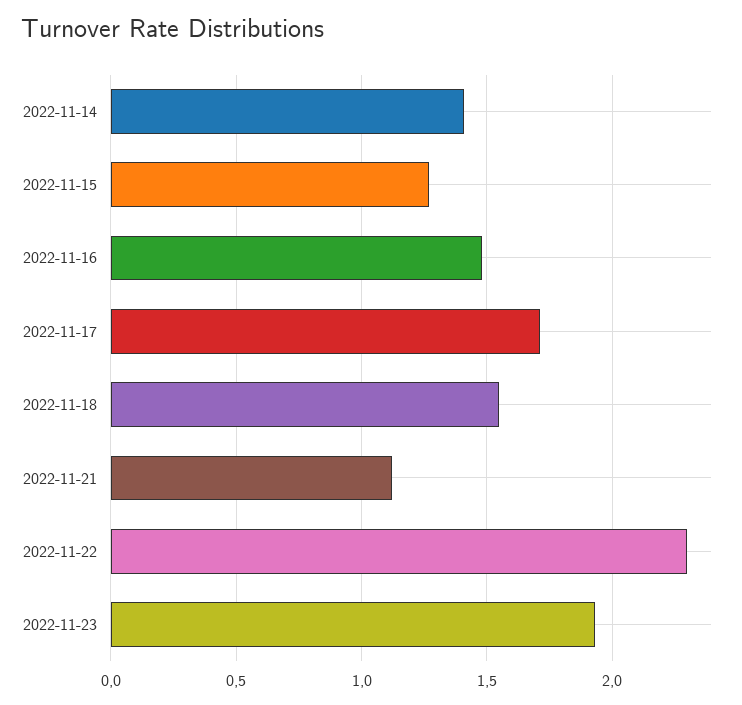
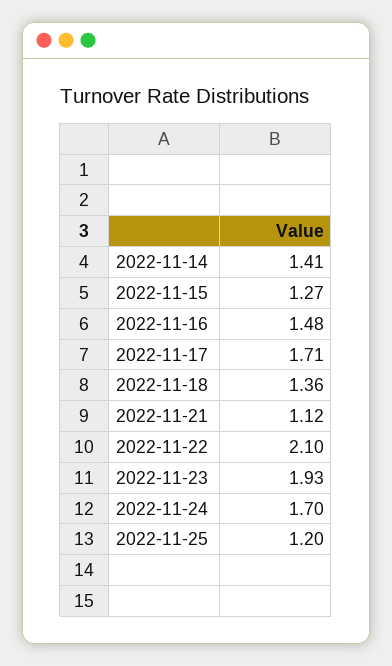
2022-11-18: 1.55 -> 1.36
2022-11-22: 2.3 -> 2.1
2022-11-24: none -> 1.7
2022-11-25: none -> 1.2

